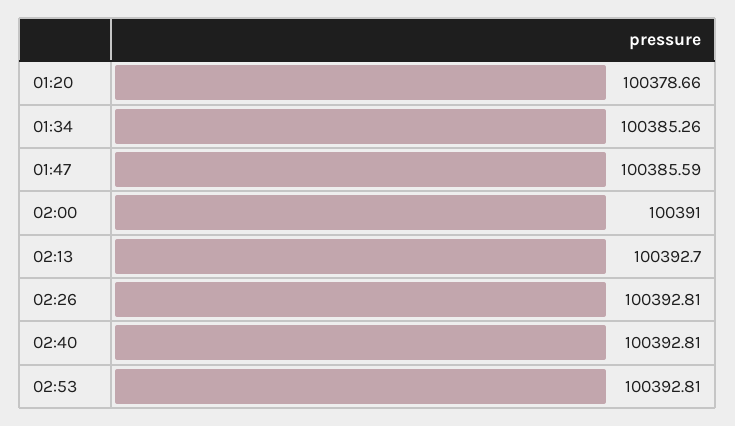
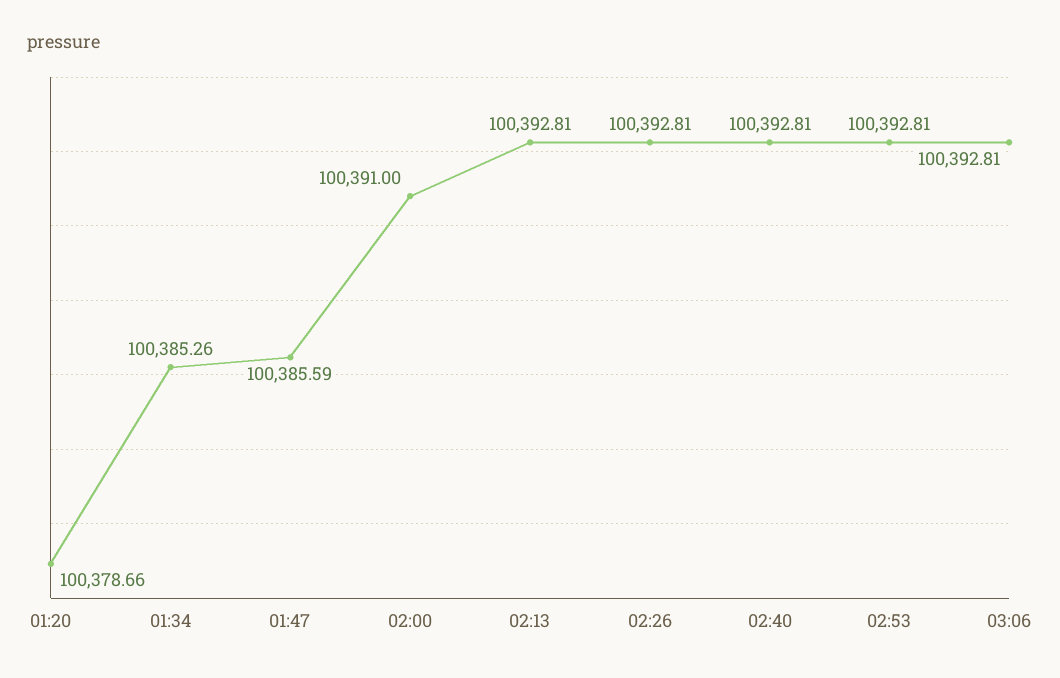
02:13: 100392.7 -> 100392.81
03:06: none -> 100392.81

